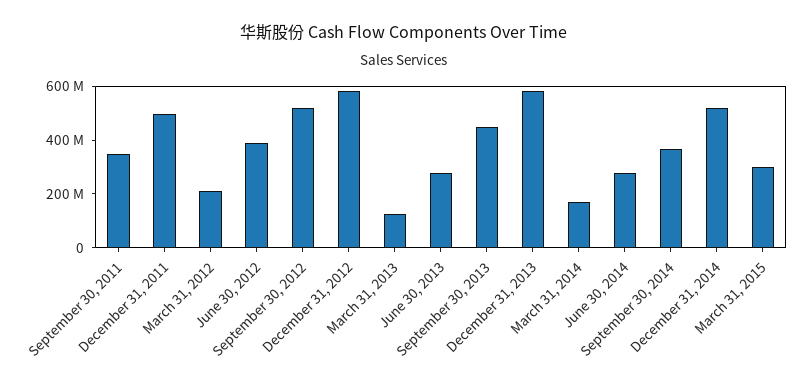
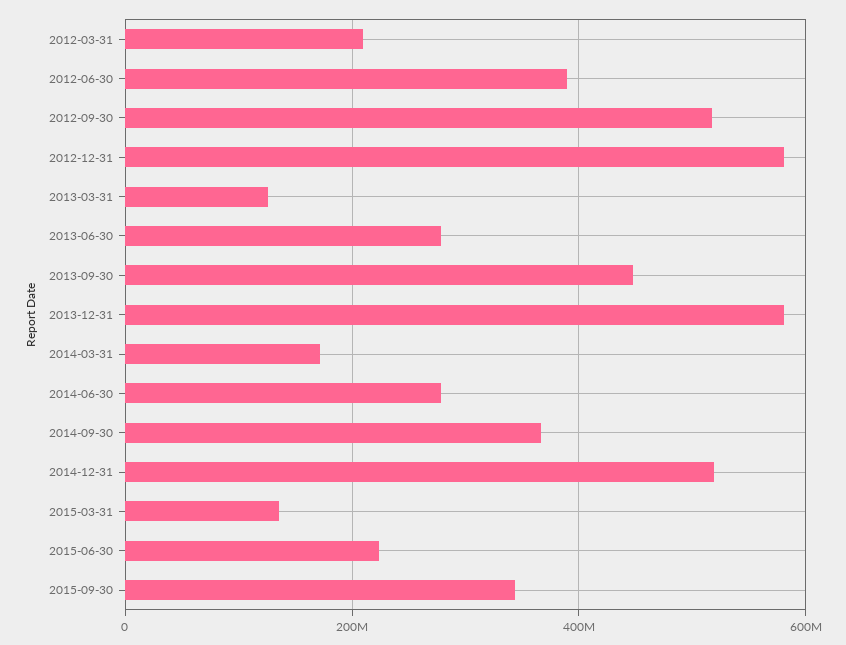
September 30, 2011: 350000000 -> none
December 31, 2011: 500000000 -> none
March 31, 2015: 300000000 -> 140000000
2015-06-30: none -> 220000000
2015-09-30: none -> 340000000

